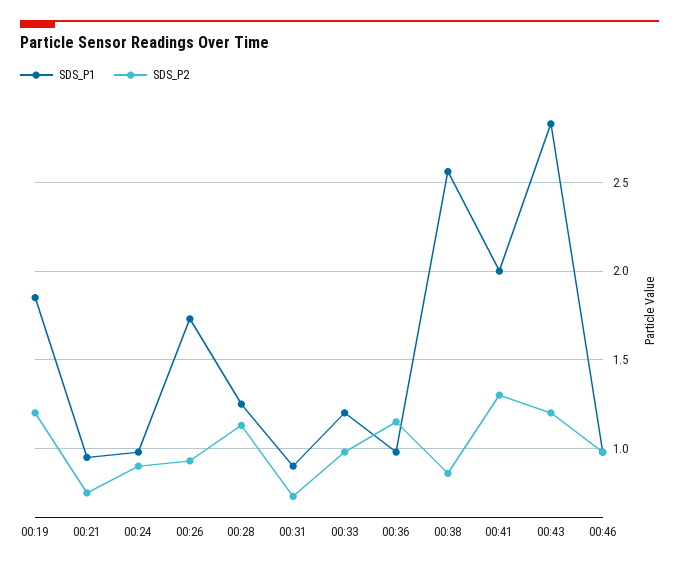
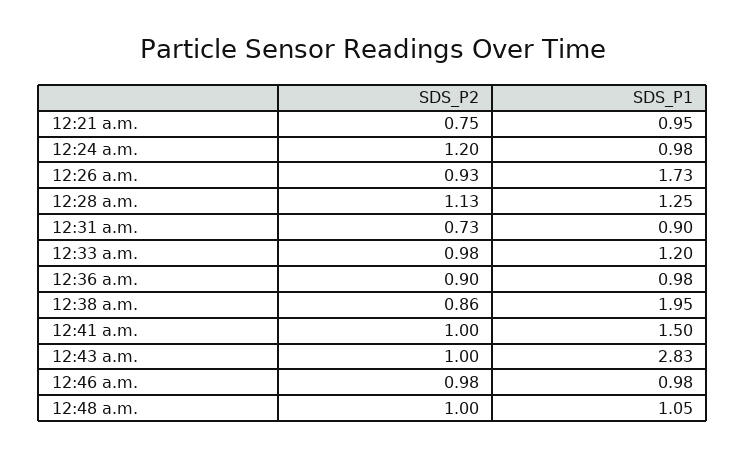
SDS_P1, 00:19: 1.85 -> none
SDS_P2, 00:19: 1.2 -> none
SDS_P2, 00:24: 0.9 -> 1.2
SDS_P2, 00:36: 1.15 -> 0.9
SDS_P1, 00:38: 2.55 -> 1.95
SDS_P1, 00:41: 2 -> 1.5
SDS_P2, 00:41: 1.3 -> 1
SDS_P2, 00:43: 1.2 -> 1
SDS_P2, 12:48 a.m.: none -> 1
SDS_P1, 12:48 a.m.: none -> 1.05

